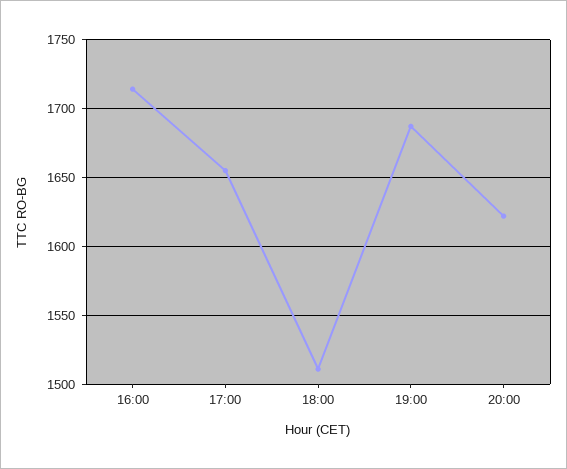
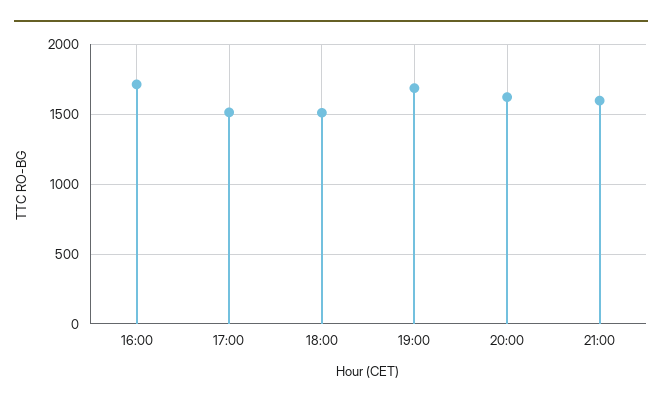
17:00: 1655 -> 1500
21:00: none -> 1600

